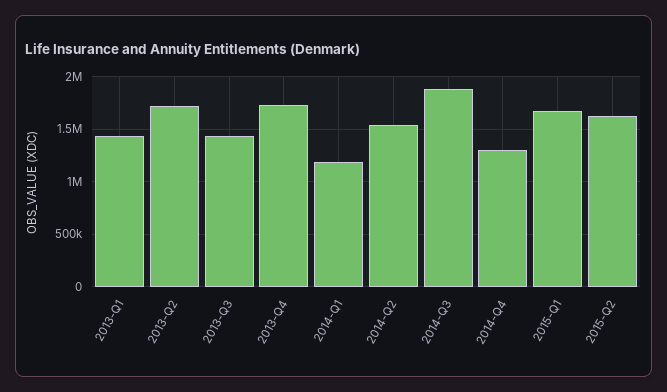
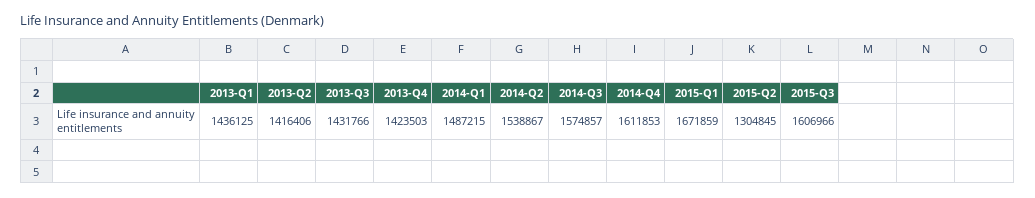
2013-Q2: 1700000 -> 1416406
2013-Q4: 1700000 -> 1423503
2014-Q1: 1200000 -> 1487215
2014-Q3: 1900000 -> 1574857
2014-Q4: 1300000 -> 1611853
2015-Q2: 1600000 -> 1304845
2015-Q3: none -> 1606966

